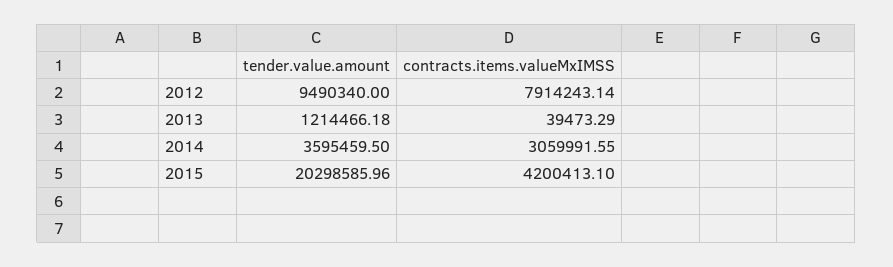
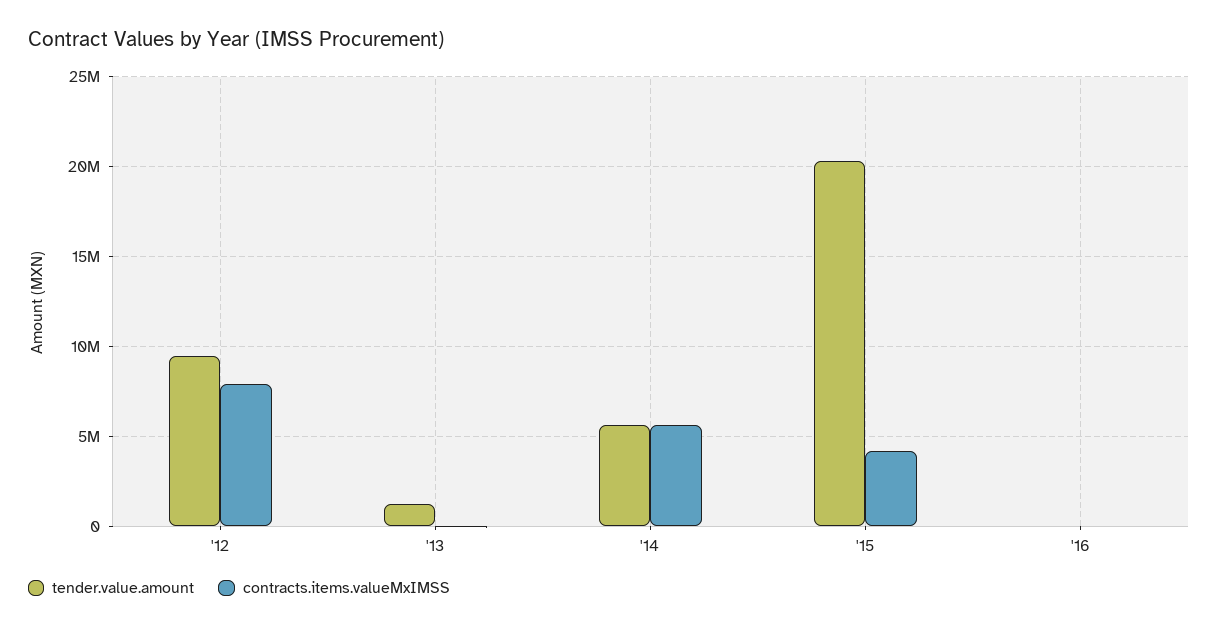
tender.value.amount, 2014: 3595459.5 -> 5500000
contracts.items.valueMxIMSS, 2014: 3059991.55 -> 5500000
tender.value.amount, '16: none -> 0
contracts.items.valueMxIMSS, '16: none -> 0

